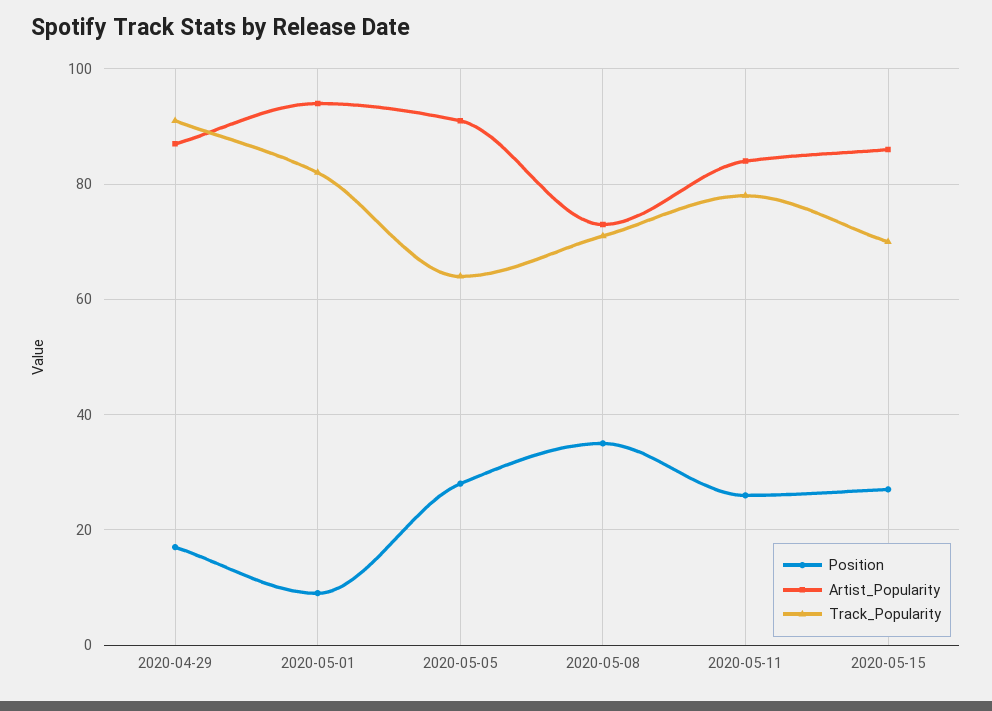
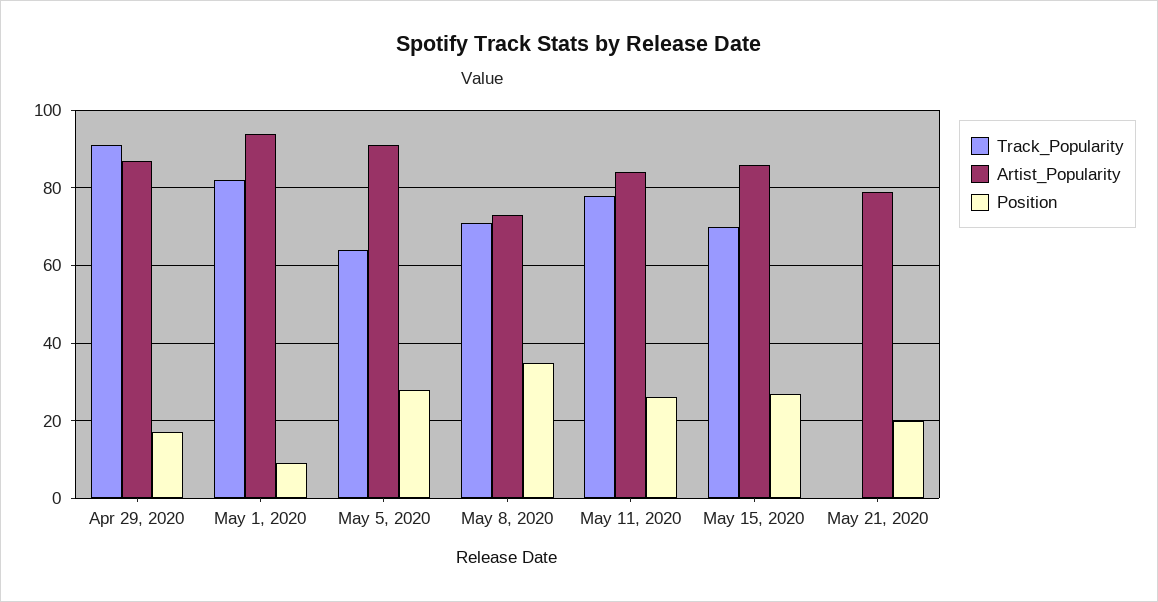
Track_Popularity, May 21, 2020: none -> 0
Artist_Popularity, May 21, 2020: none -> 80
Position, May 21, 2020: none -> 20

